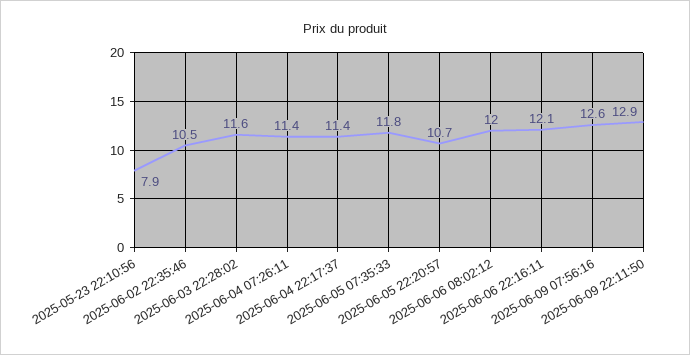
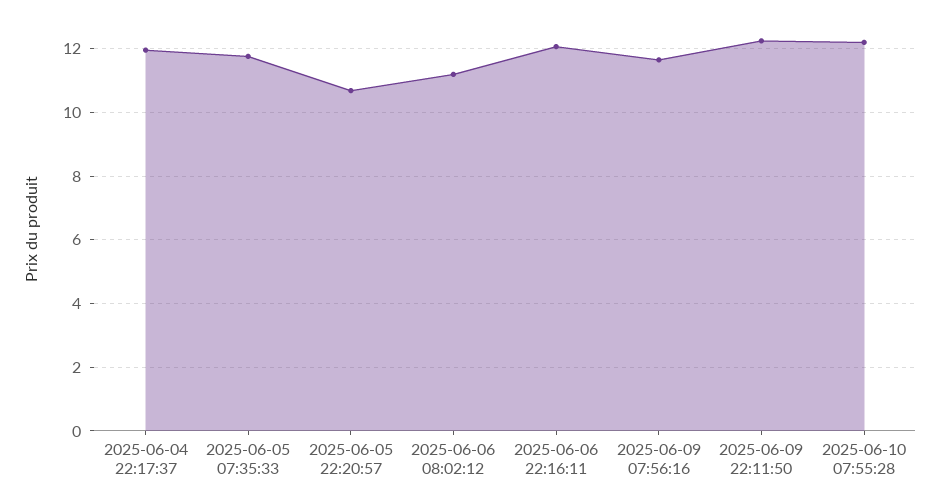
2025-05-23 22:10:56: 7.9 -> none
2025-06-02 22:35:46: 10.5 -> none
2025-06-03 22:28:02: 11.6 -> none
2025-06-04 07:26:11: 11.4 -> none
2025-06-04 22:17:37: 11.4 -> 12
2025-06-06 08:02:12: 12 -> 11.2
2025-06-09 07:56:16: 12.6 -> 11.6
2025-06-09 22:11:50: 12.9 -> 12.2
2025-06-10 07:55:28: none -> 12.2

